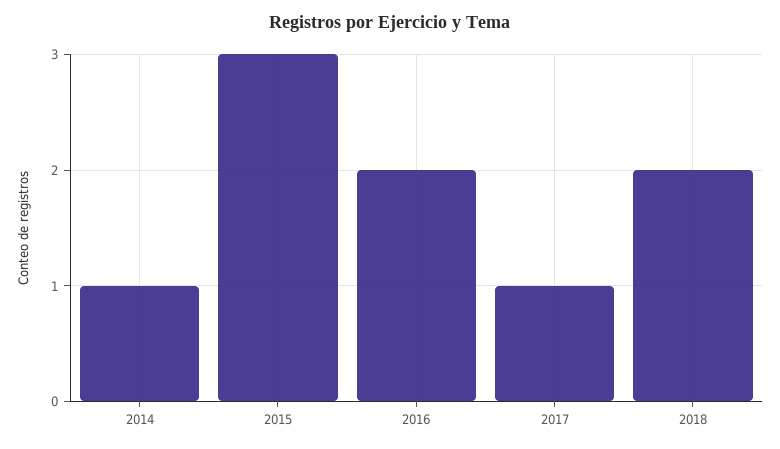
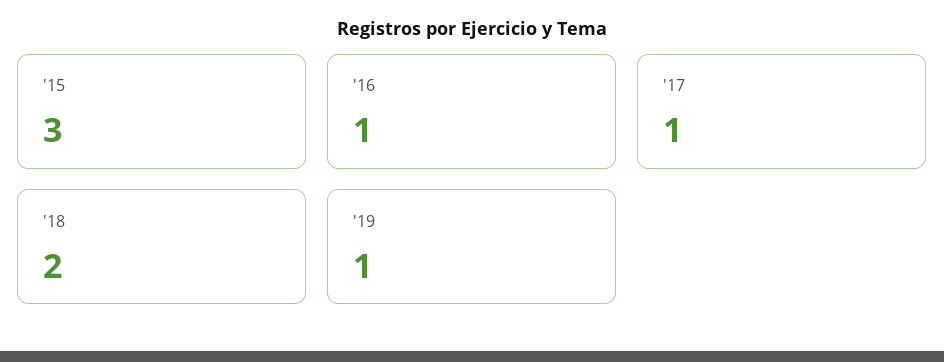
2014: 1 -> none
2016: 2 -> 1
'19: none -> 1

